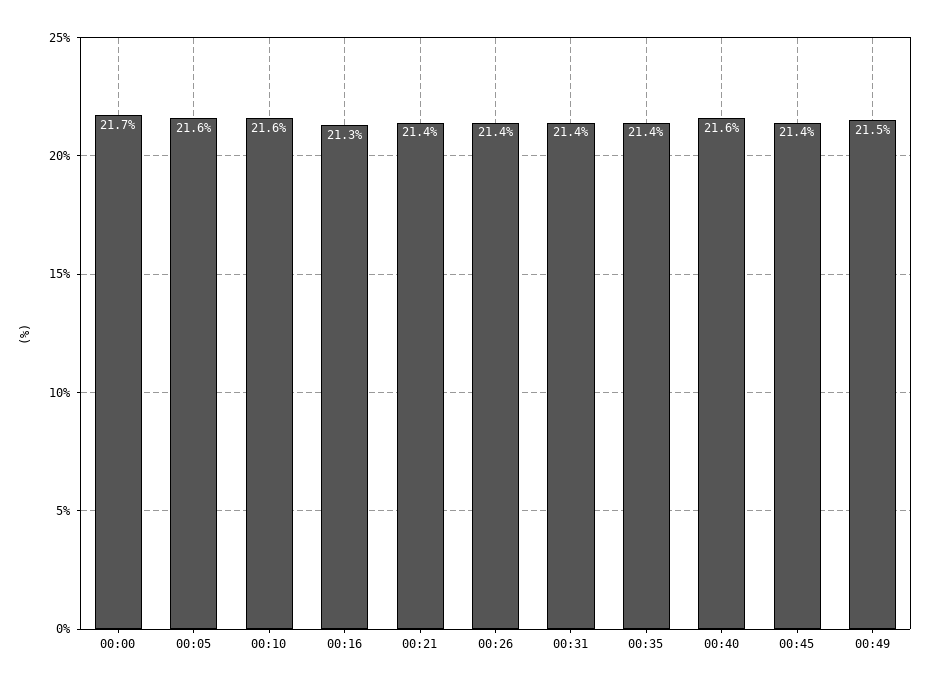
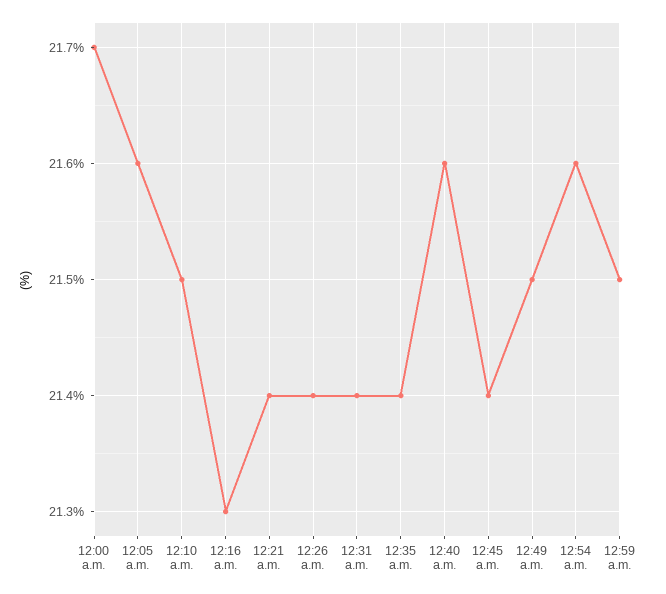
00:10: 21.6 -> 21.5
12:54 a.m.: none -> 21.6
12:59 a.m.: none -> 21.5

